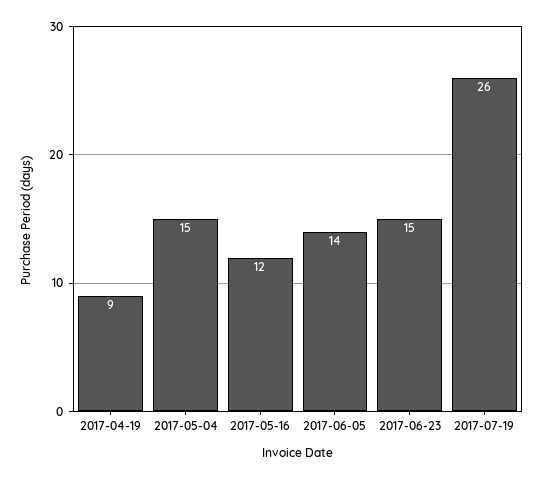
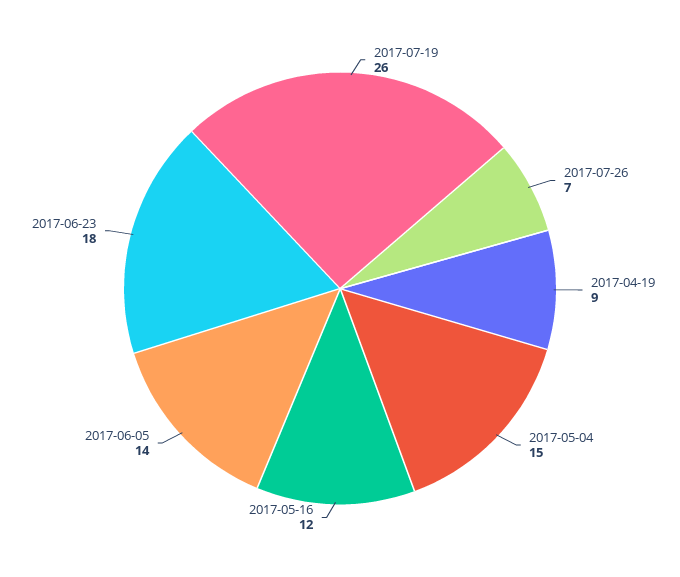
2017-06-23: 15 -> 18
2017-07-26: none -> 7

